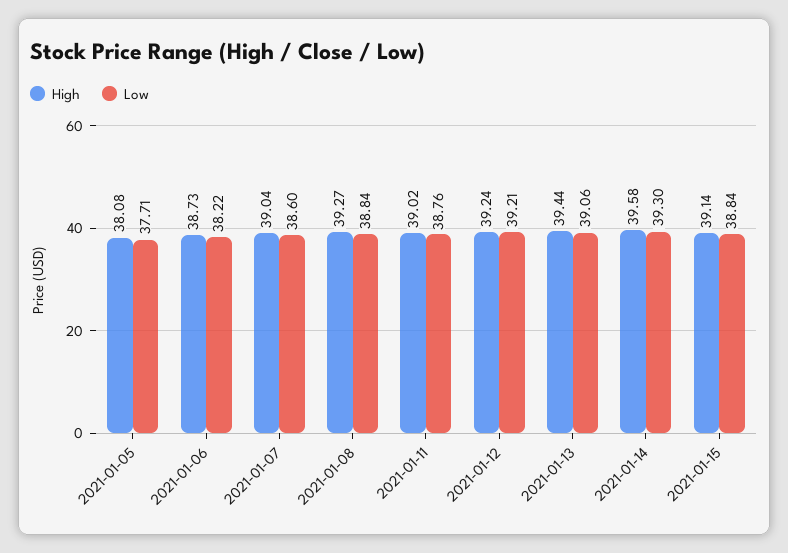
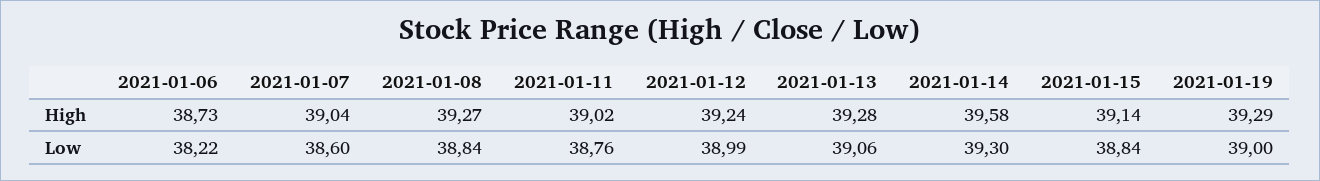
High, 2021-01-05: 38.08 -> none
Low, 2021-01-05: 37.71 -> none
Low, 2021-01-12: 39.21 -> 38.99
High, 2021-01-13: 39.44 -> 39.28
High, 2021-01-19: none -> 39.29
Low, 2021-01-19: none -> 39

